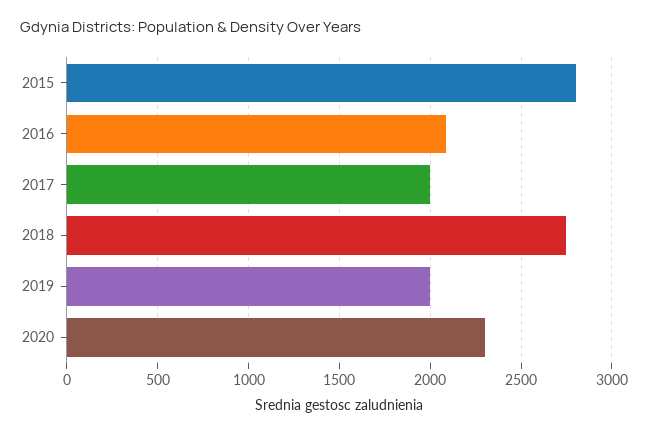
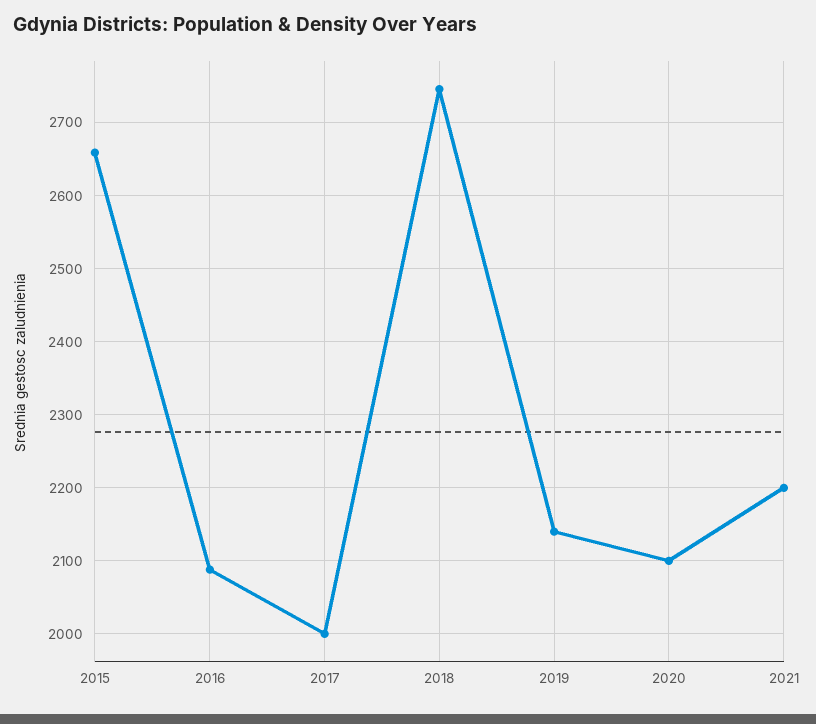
2015: 2800 -> 2660
2019: 2000 -> 2140
2020: 2300 -> 2100
2021: none -> 2200

